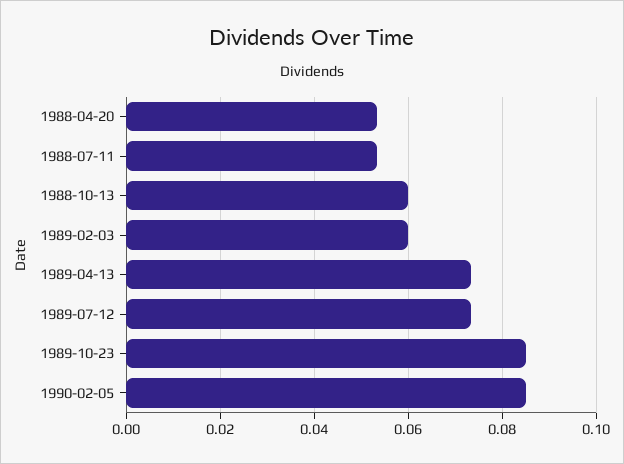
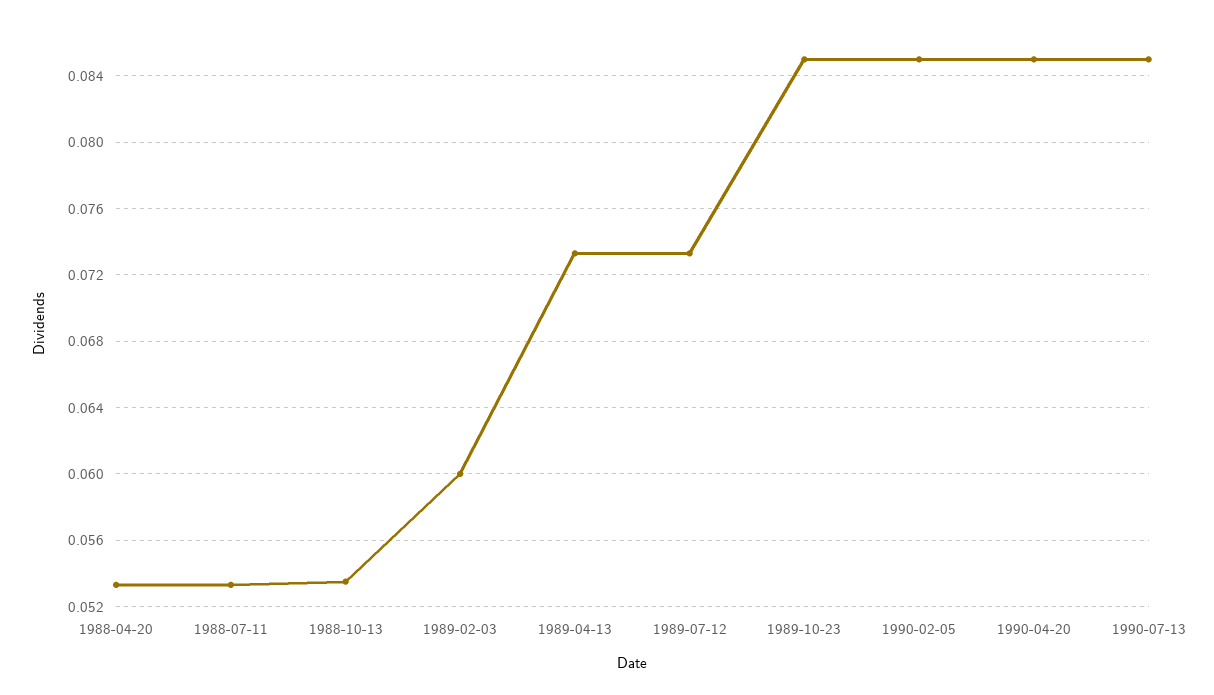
1988-10-13: 0.06 -> 0.0535
1990-04-20: none -> 0.085
1990-07-13: none -> 0.085

